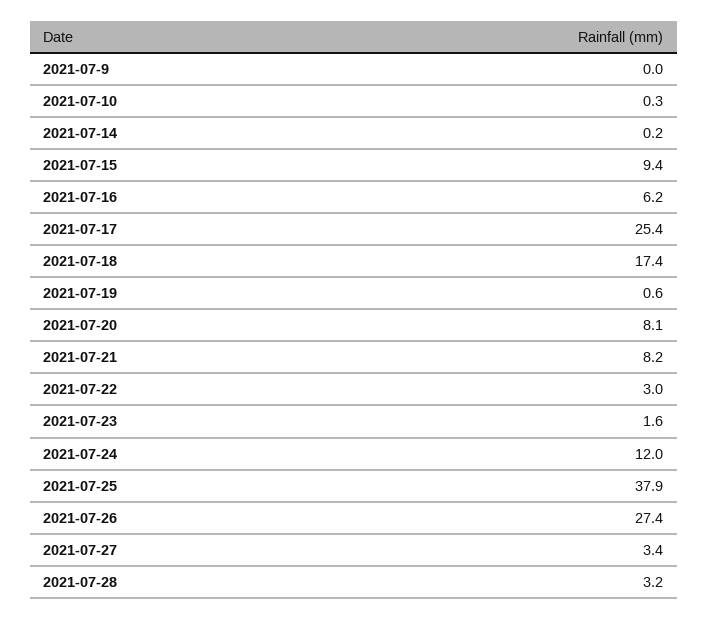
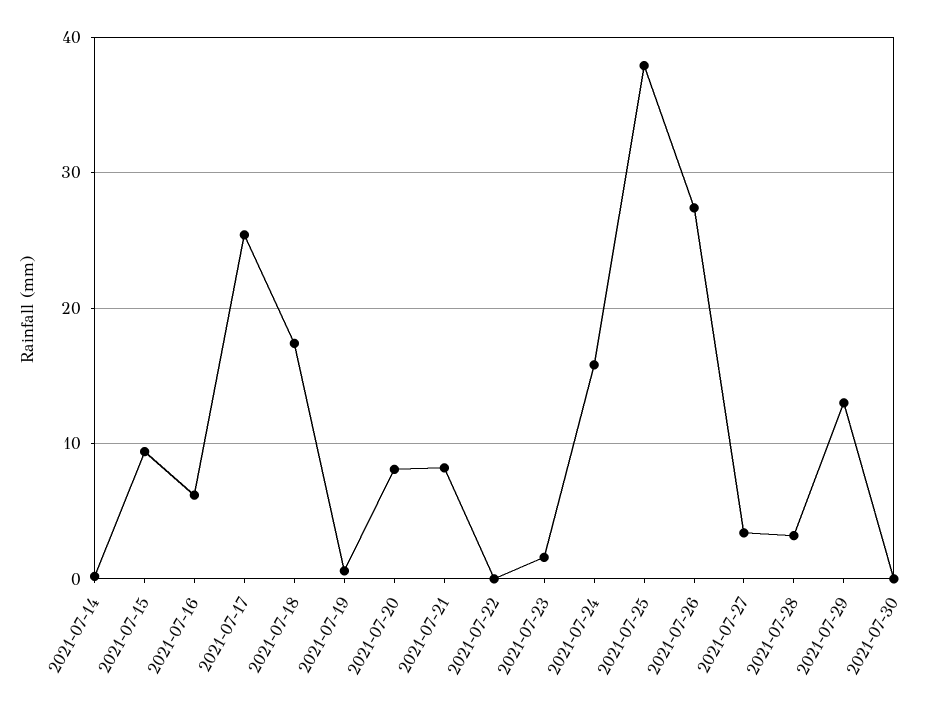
2021-07-9: 0 -> none
2021-07-10: 0.3 -> none
2021-07-22: 3 -> 0
2021-07-24: 12 -> 16
2021-07-29: none -> 13
2021-07-30: none -> 0

